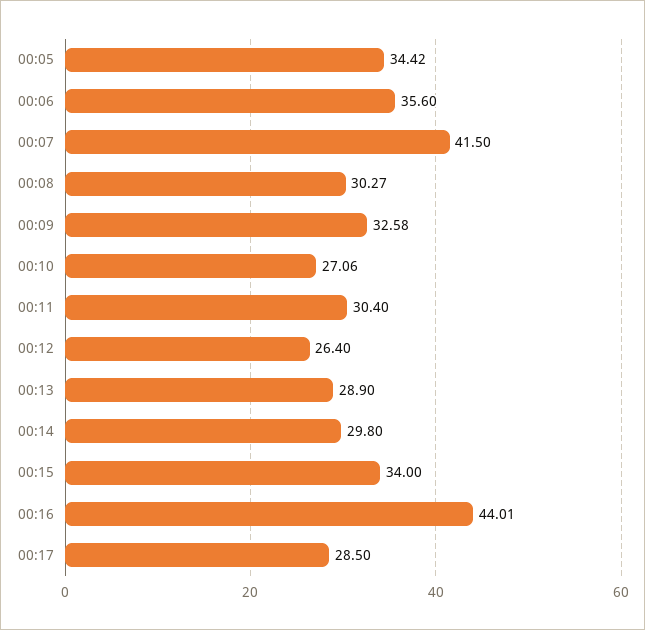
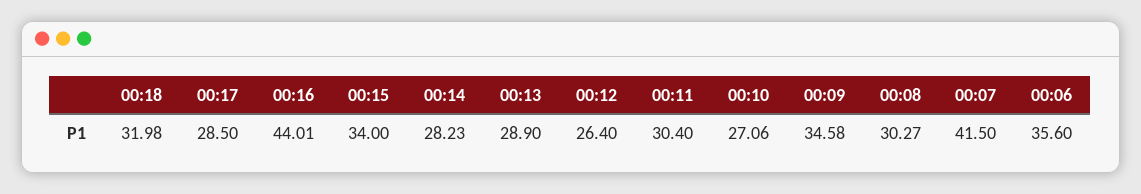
00:05: 34.42 -> none
00:09: 32.58 -> 34.58
00:14: 29.8 -> 28.23
00:18: none -> 31.98

